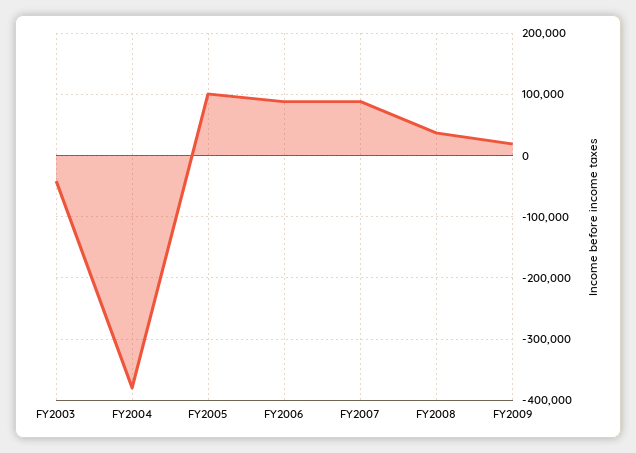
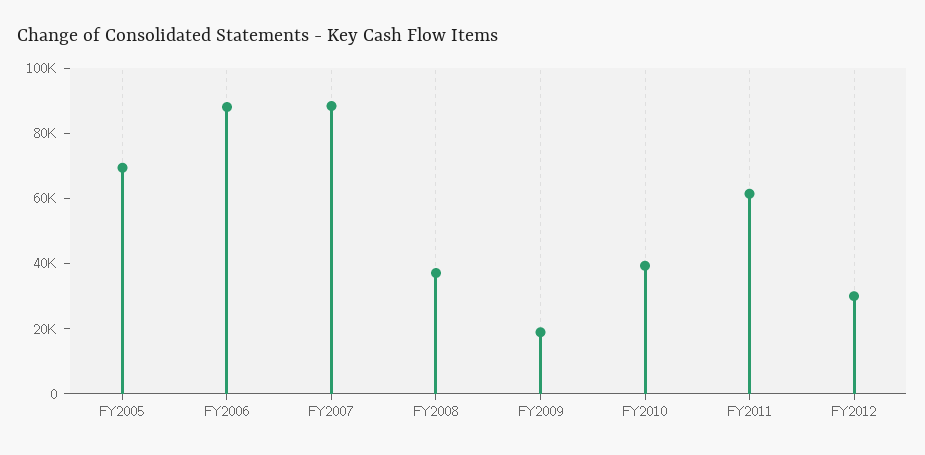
FY2003: -40000 -> none
FY2004: -380000 -> none
FY2005: 100000 -> 70000
FY2010: none -> 40000
FY2011: none -> 60000
FY2012: none -> 30000

